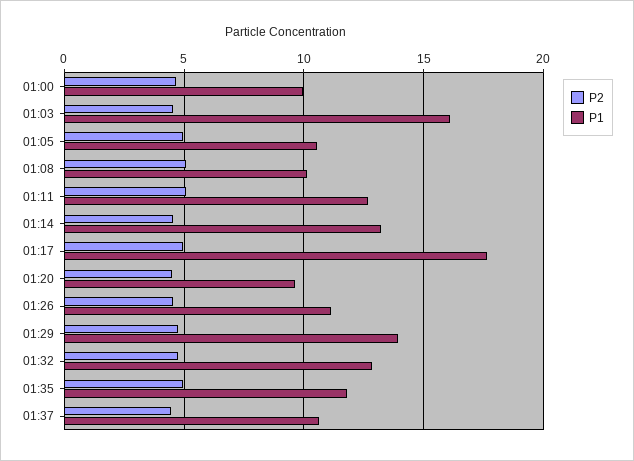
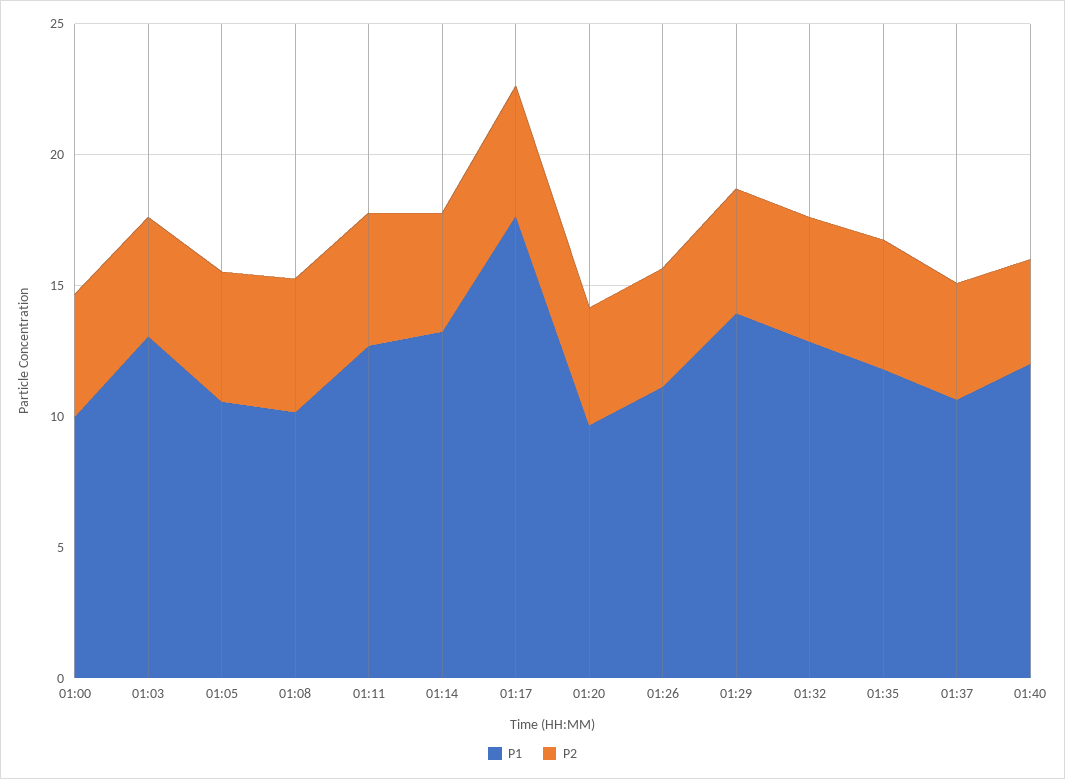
P1, 01:03: 16 -> 13
P1, 01:40: none -> 12
P2, 01:40: none -> 4

